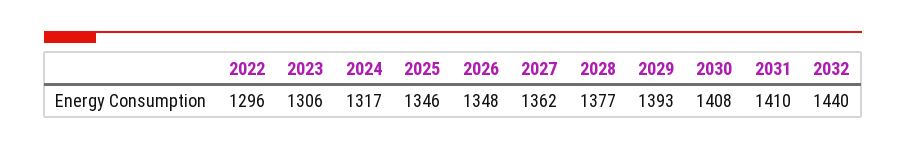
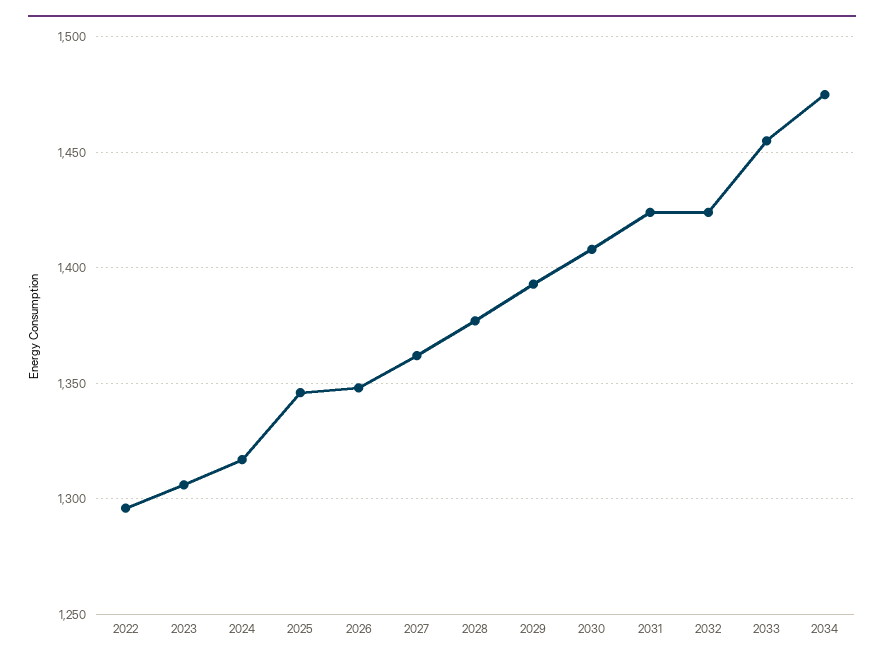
2031: 1410 -> 1425
2032: 1440 -> 1425
2033: none -> 1455
2034: none -> 1475

